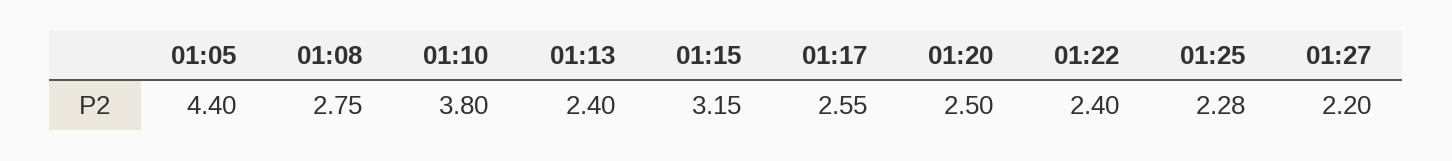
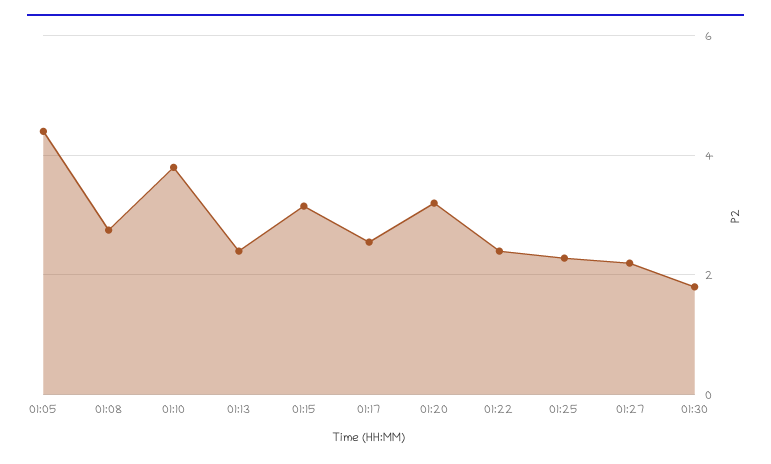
01:20: 2.5 -> 3.2
01:30: none -> 1.8

